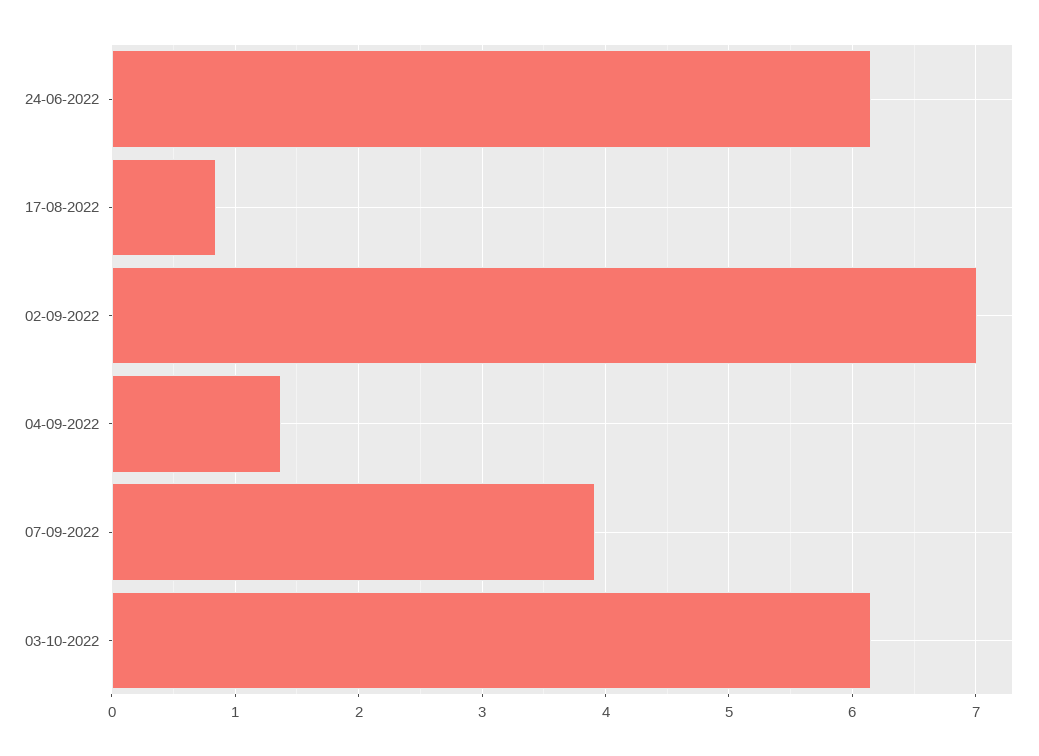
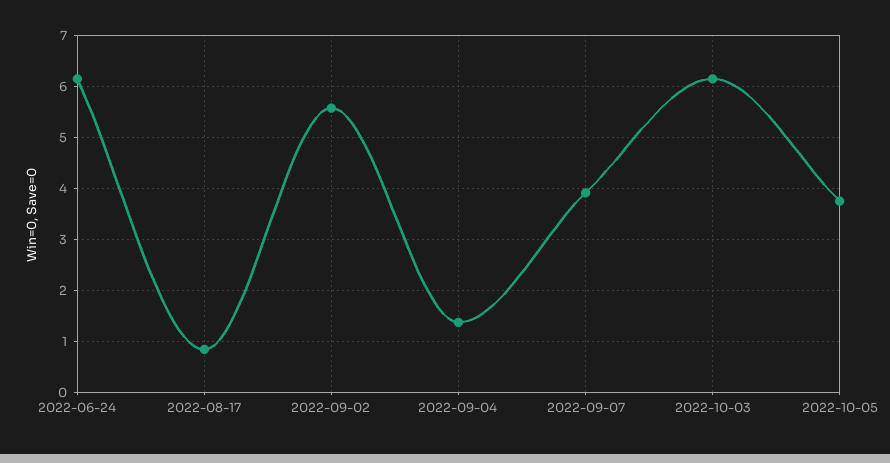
02-09-2022: 7 -> 5.6
2022-10-05: none -> 3.8

